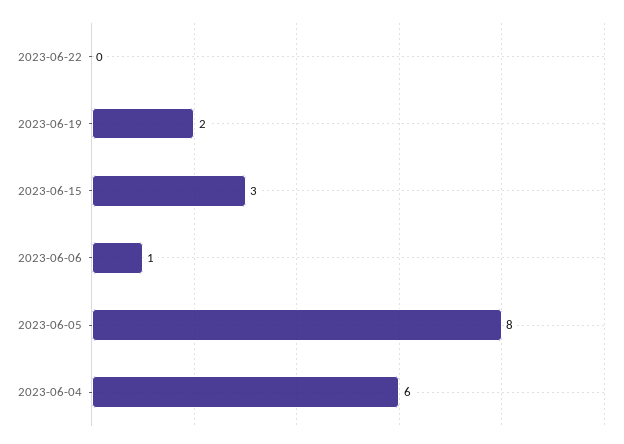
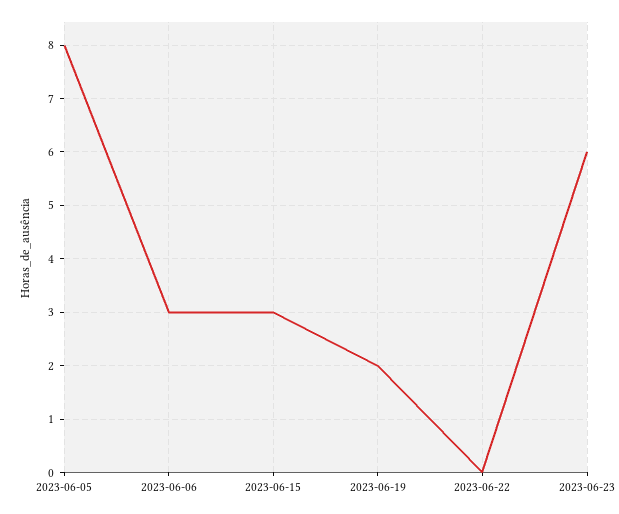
2023-06-06: 1 -> 3
2023-06-04: 6 -> none
2023-06-23: none -> 6

